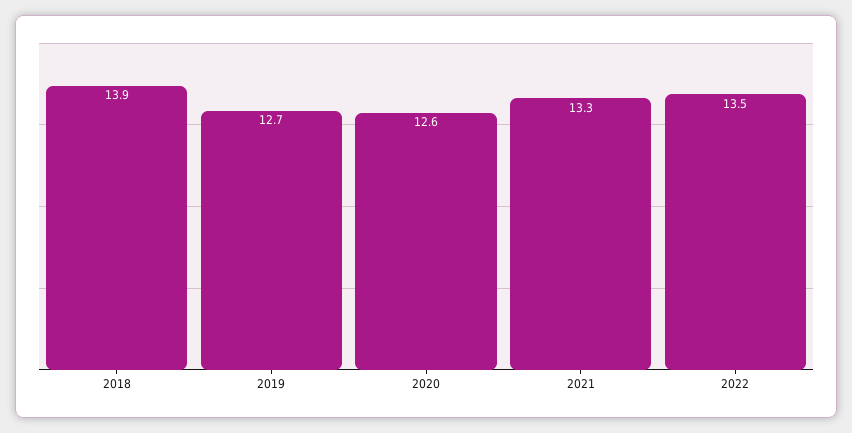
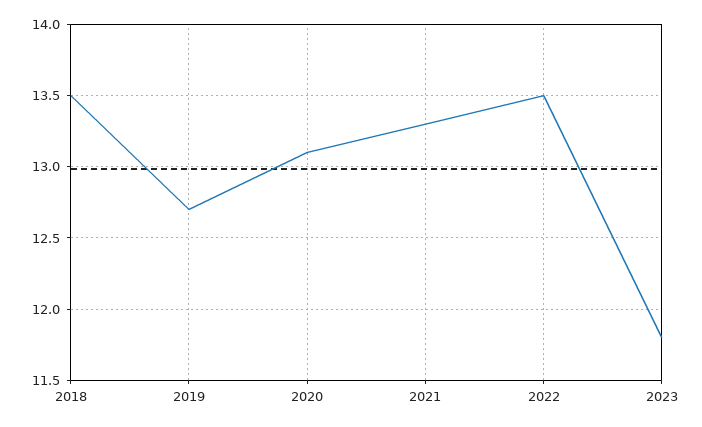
2018: 13.9 -> 13.5
2020: 12.6 -> 13.1
2023: none -> 11.8

